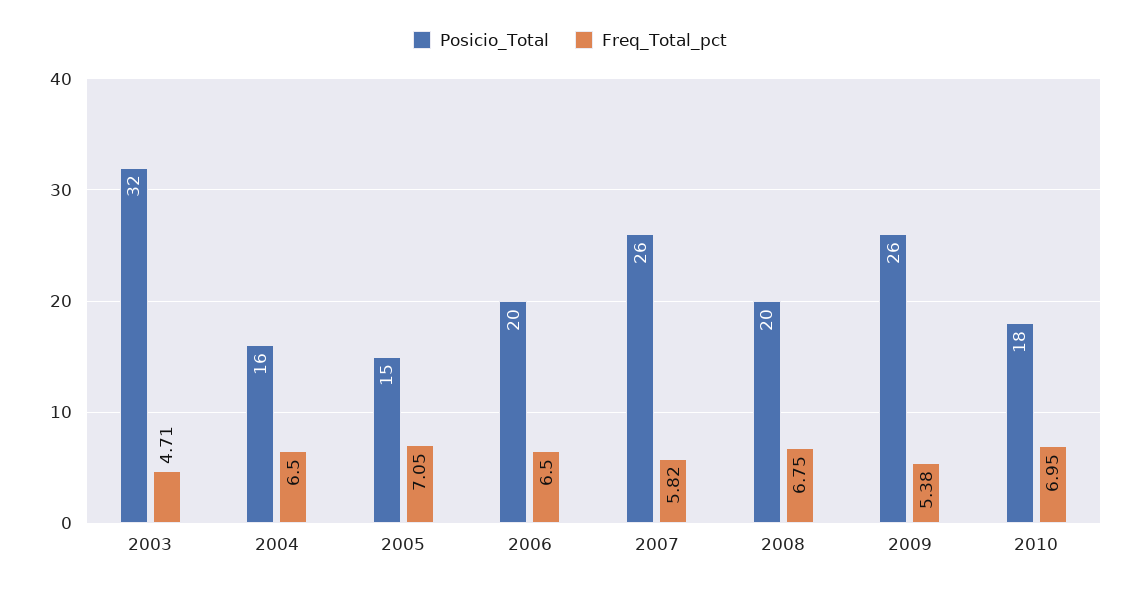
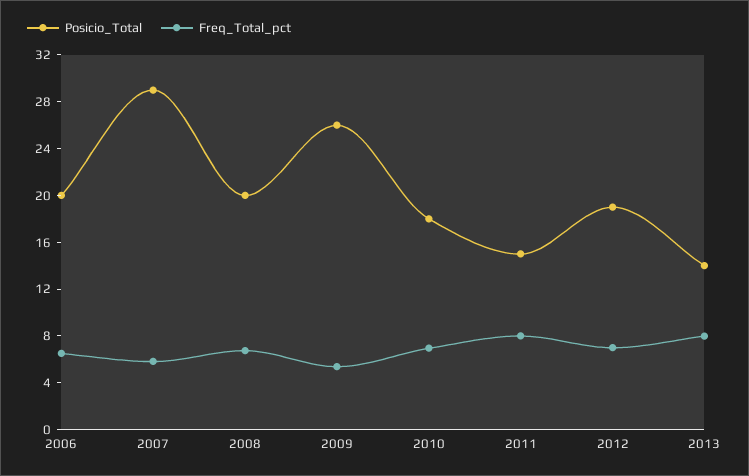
Posicio_Total, 2003: 32 -> none
Freq_Total_pct, 2003: 4.71 -> none
Posicio_Total, 2004: 16 -> none
Freq_Total_pct, 2004: 6.5 -> none
Posicio_Total, 2005: 15 -> none
Freq_Total_pct, 2005: 7.05 -> none
Posicio_Total, 2007: 26 -> 29
Posicio_Total, 2011: none -> 15
Freq_Total_pct, 2011: none -> 8
Posicio_Total, 2012: none -> 19
Freq_Total_pct, 2012: none -> 7
Posicio_Total, 2013: none -> 14
Freq_Total_pct, 2013: none -> 8

